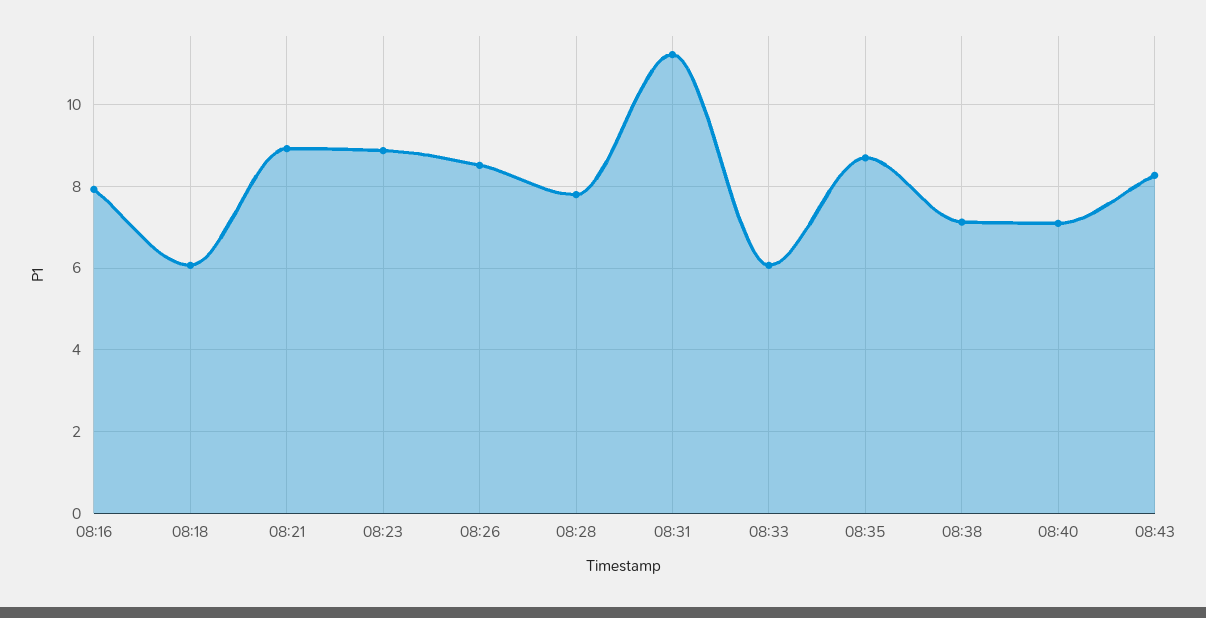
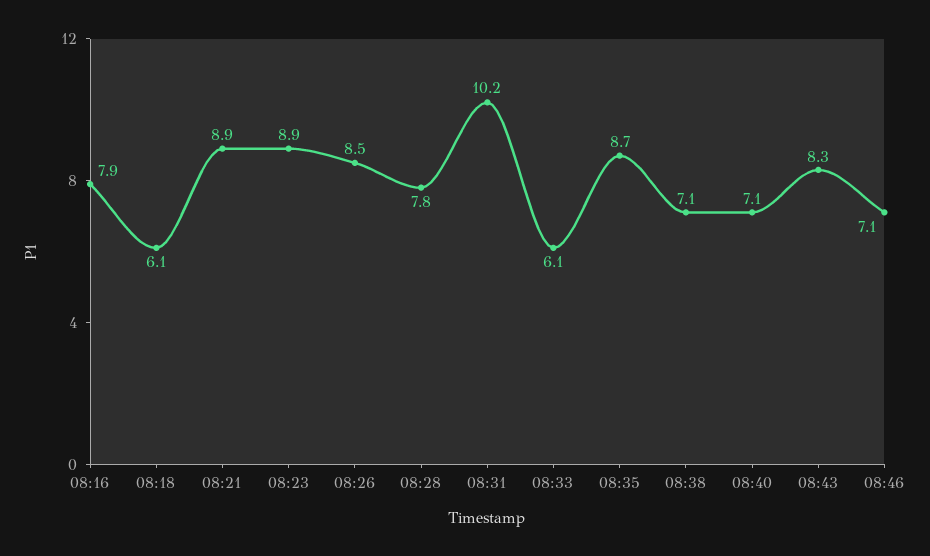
08:31: 11.2 -> 10.2
08:46: none -> 7.1

